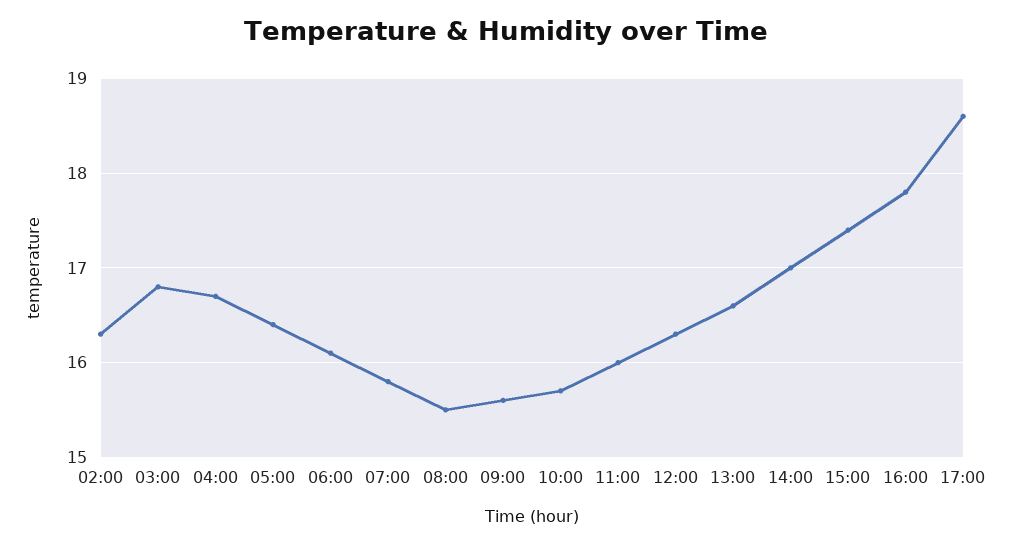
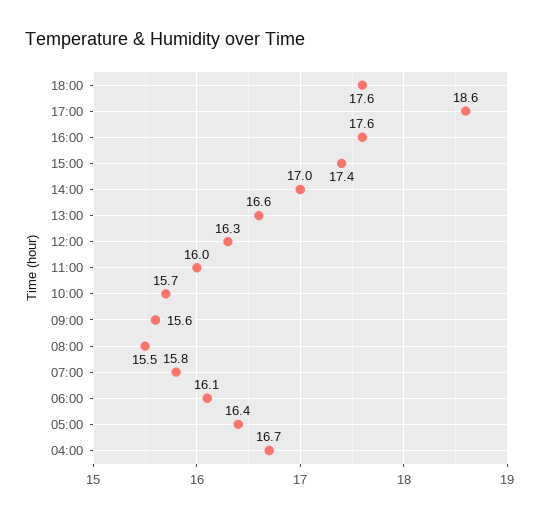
02:00: 16.3 -> none
03:00: 16.8 -> none
16:00: 17.8 -> 17.6
18:00: none -> 17.6

